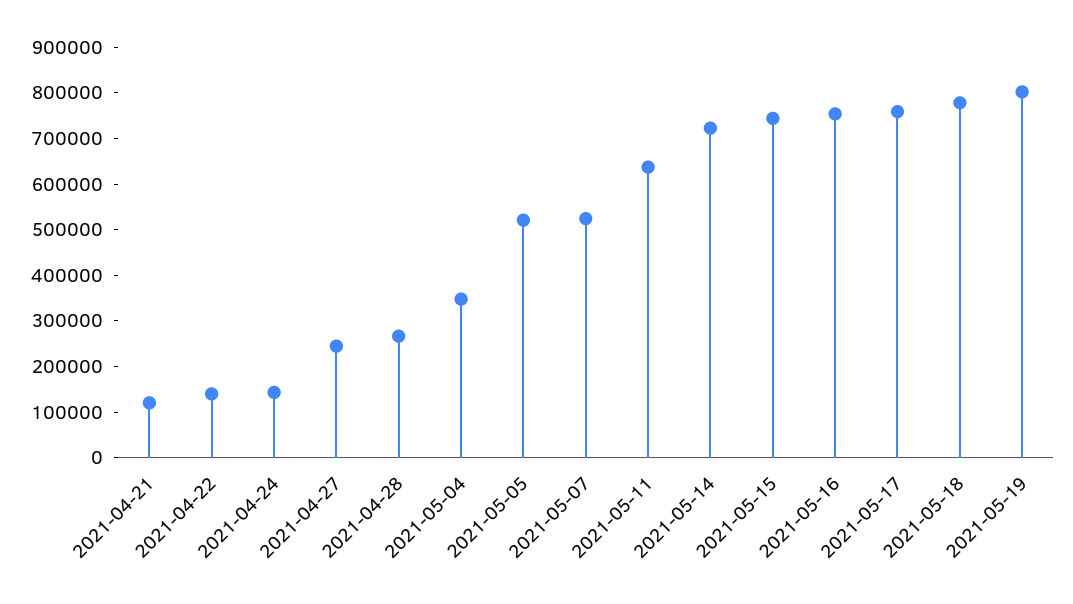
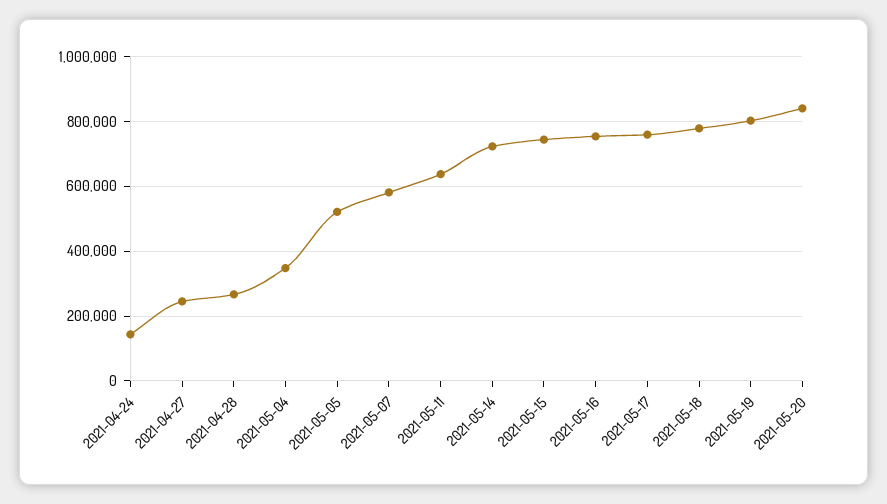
2021-04-21: 120000 -> none
2021-04-22: 140000 -> none
2021-05-07: 520000 -> 580000
2021-05-20: none -> 840000

